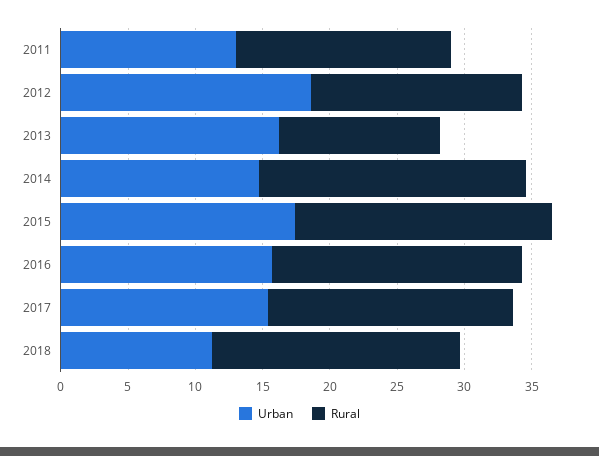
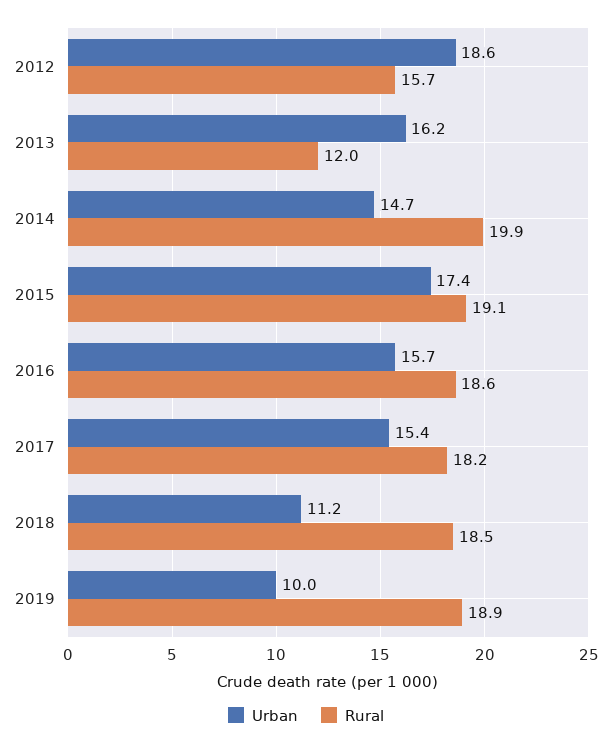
Urban, 2011: 13 -> none
Rural, 2011: 16 -> none
Urban, 2019: none -> 10
Rural, 2019: none -> 18.9

